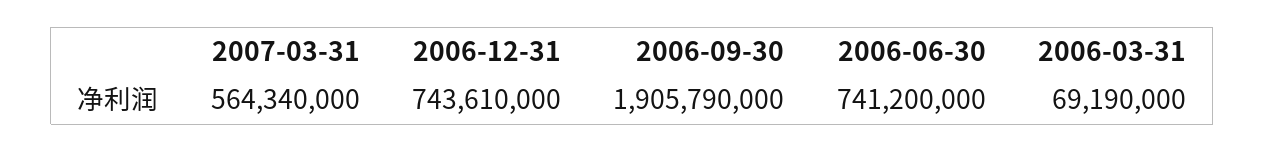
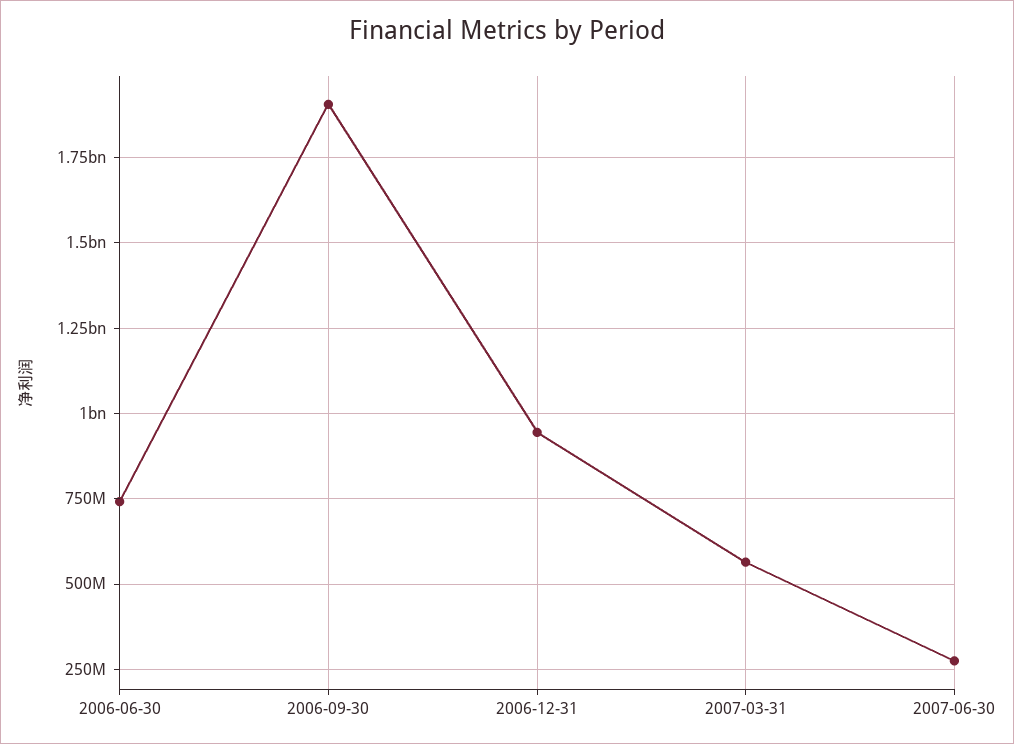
2006-12-31: 743610000 -> 950000000
2006-03-31: 69190000 -> none
2007-06-30: none -> 275000000

